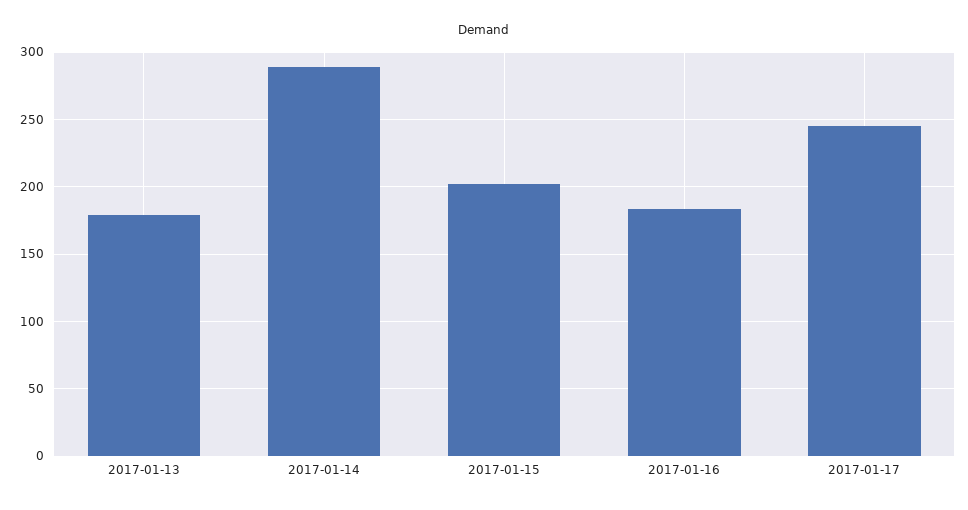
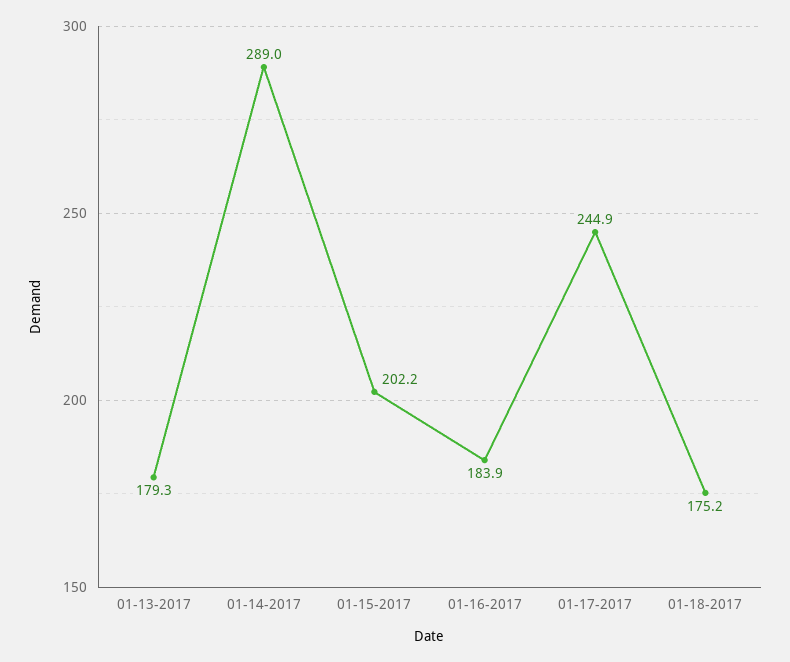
01-18-2017: none -> 175.2

